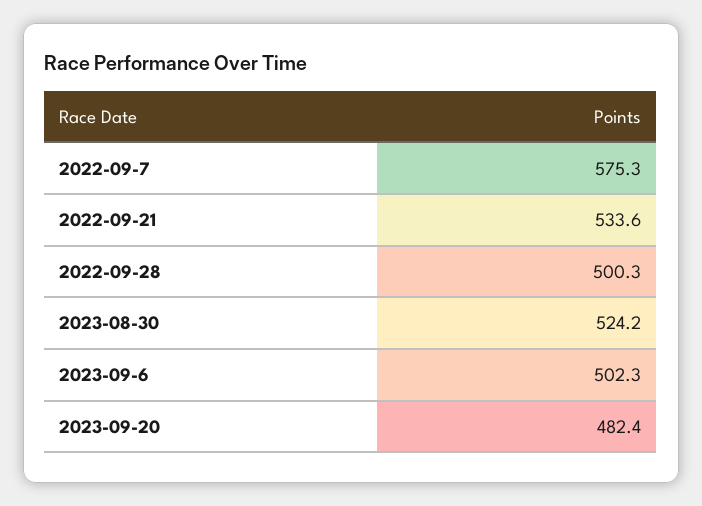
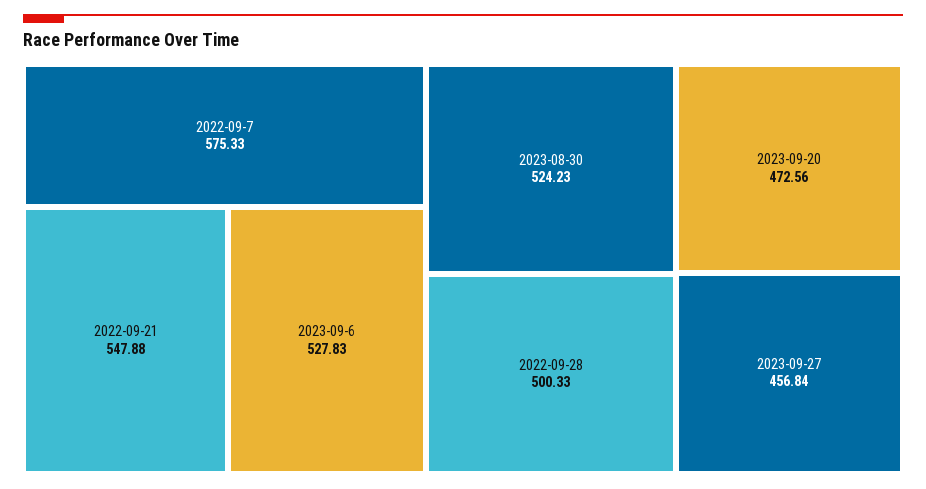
2022-09-21: 533.6 -> 547.88
2023-09-6: 502.3 -> 527.83
2023-09-20: 482.4 -> 472.56
2023-09-27: none -> 456.84

